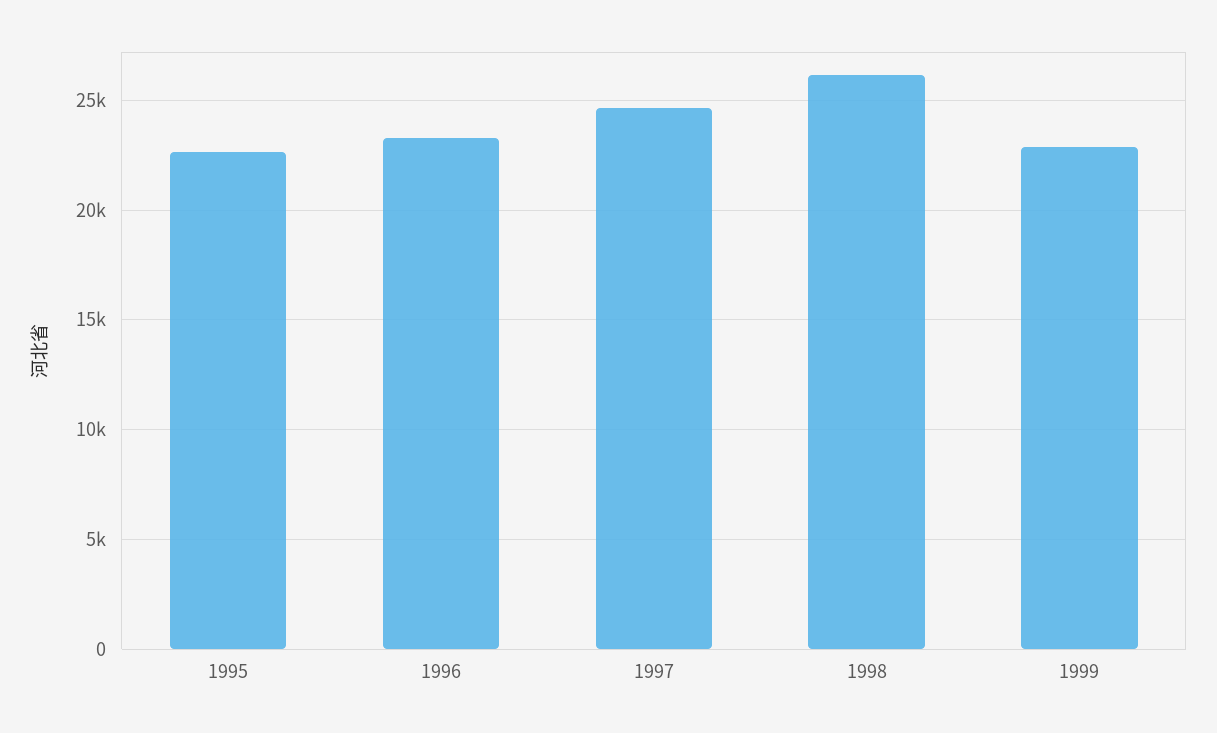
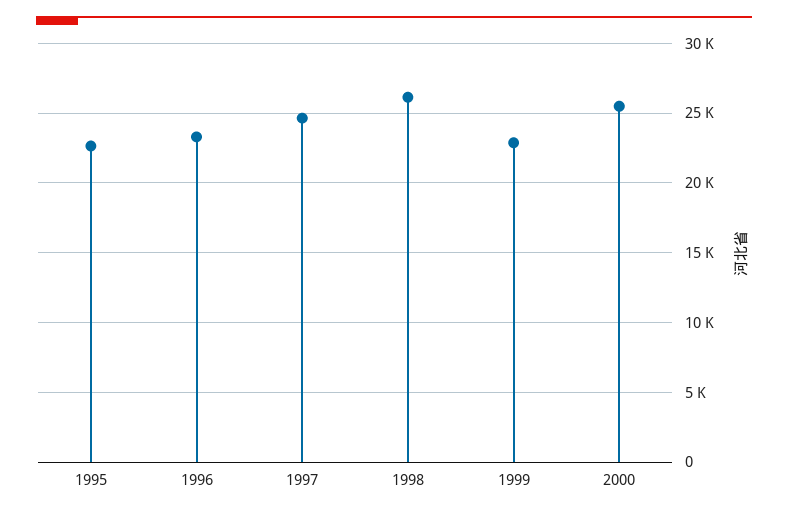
2000: none -> 25500

